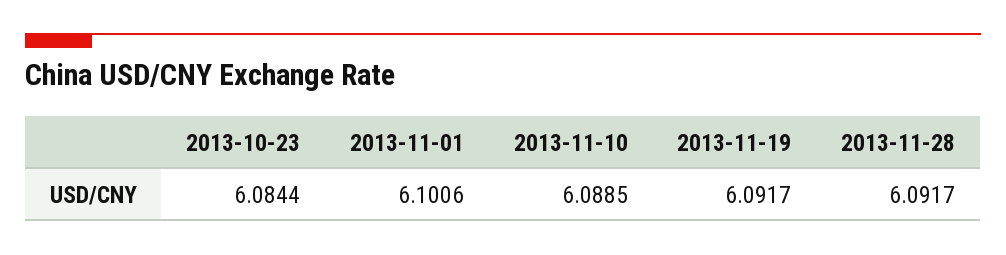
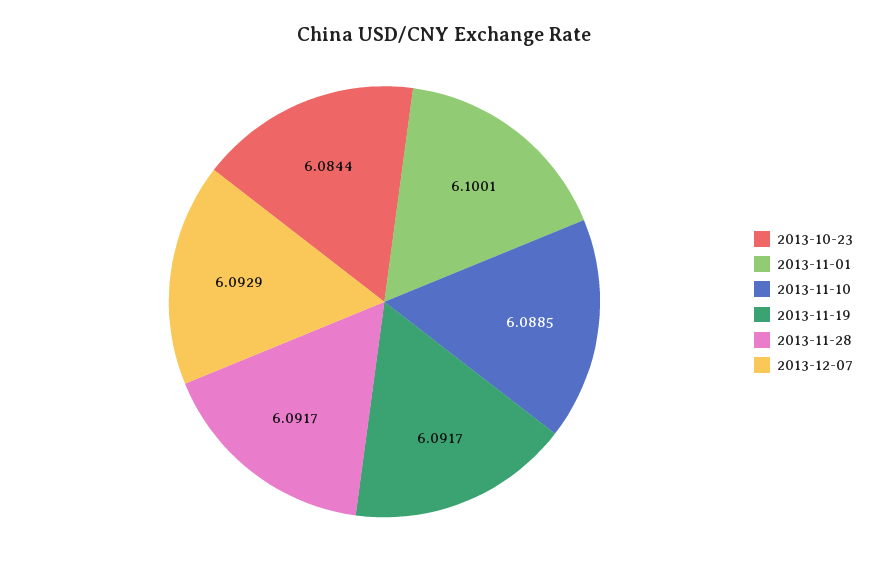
2013-11-01: 6.1006 -> 6.1001
2013-12-07: none -> 6.0929

